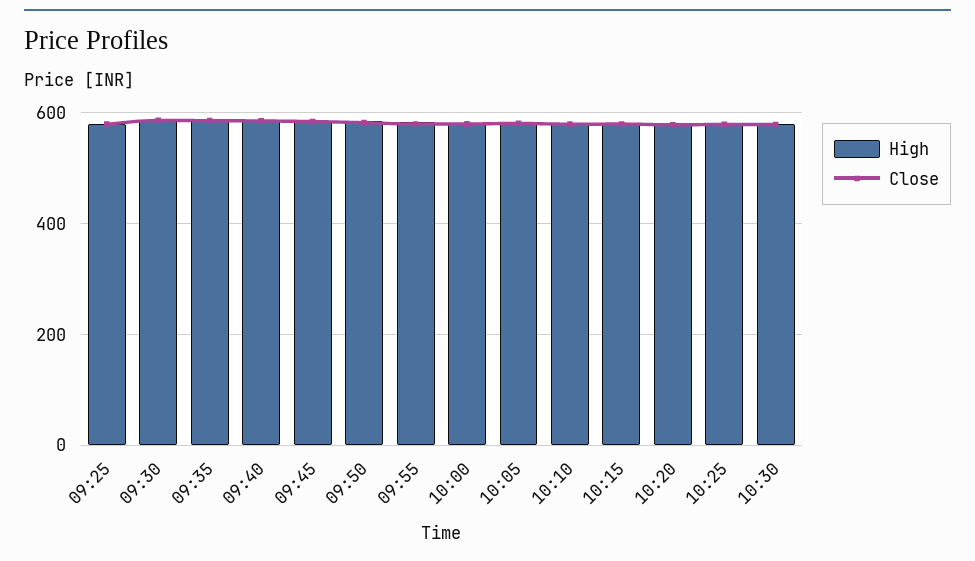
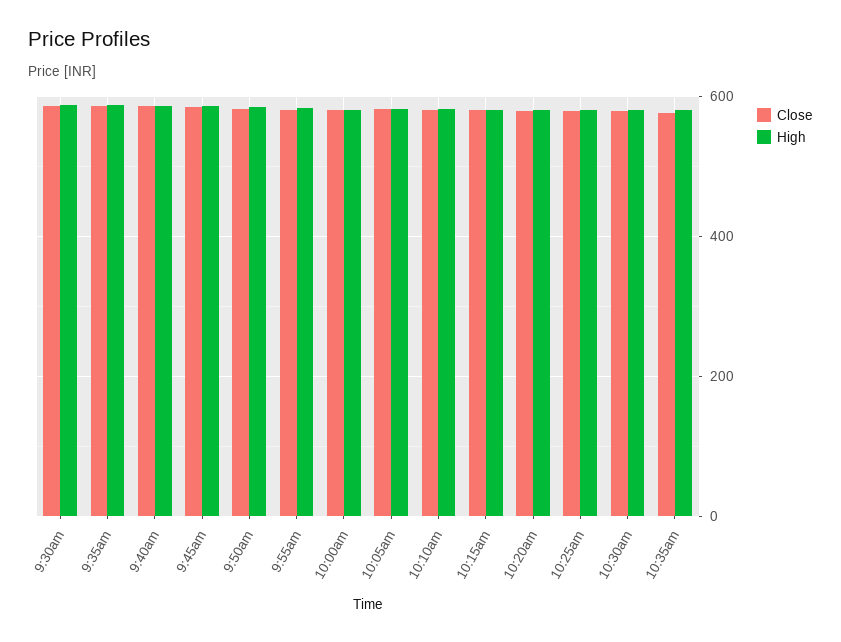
High, 09:25: 580 -> none
Close, 09:25: 580 -> none
Close, 10:35am: none -> 580
High, 10:35am: none -> 580

